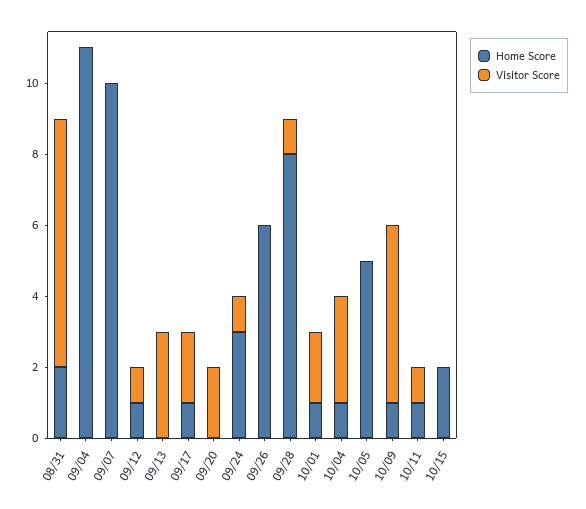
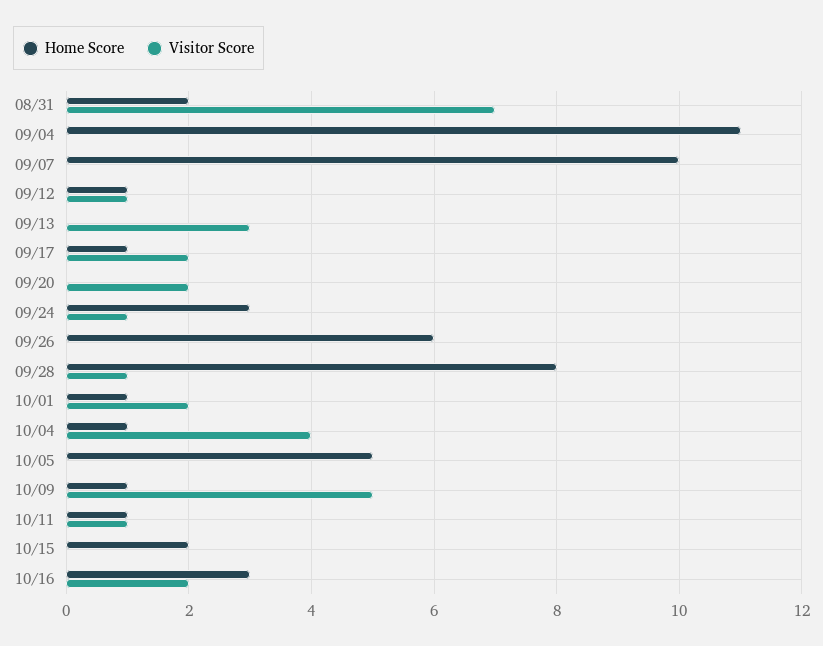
Visitor Score, 10/04: 3 -> 4
Home Score, 10/16: none -> 3
Visitor Score, 10/16: none -> 2

